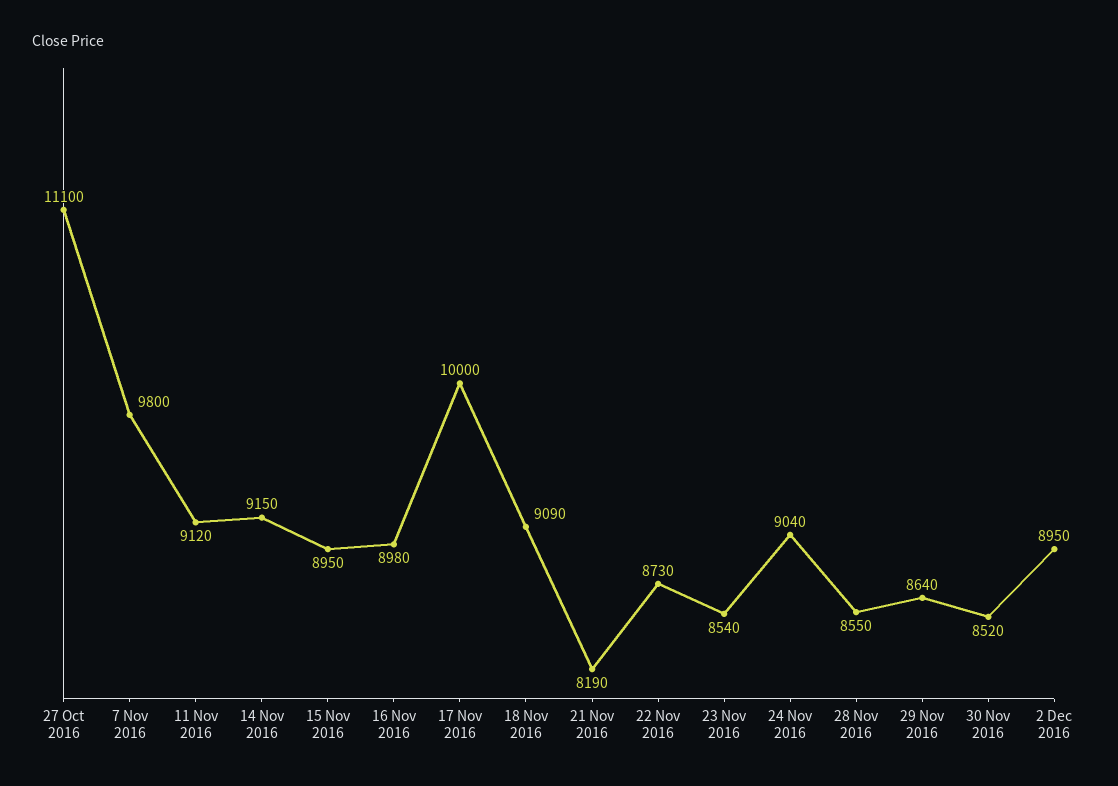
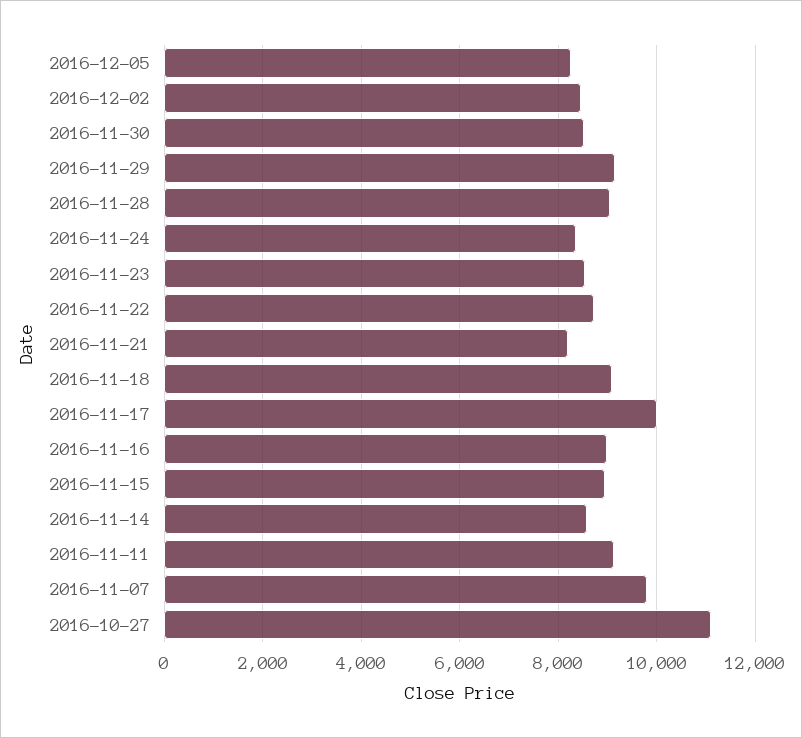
14 Nov 2016: 9150 -> 8600
24 Nov 2016: 9040 -> 8400
28 Nov 2016: 8550 -> 9000
29 Nov 2016: 8640 -> 9200
2 Dec 2016: 8950 -> 8400
2016-12-05: none -> 8200

